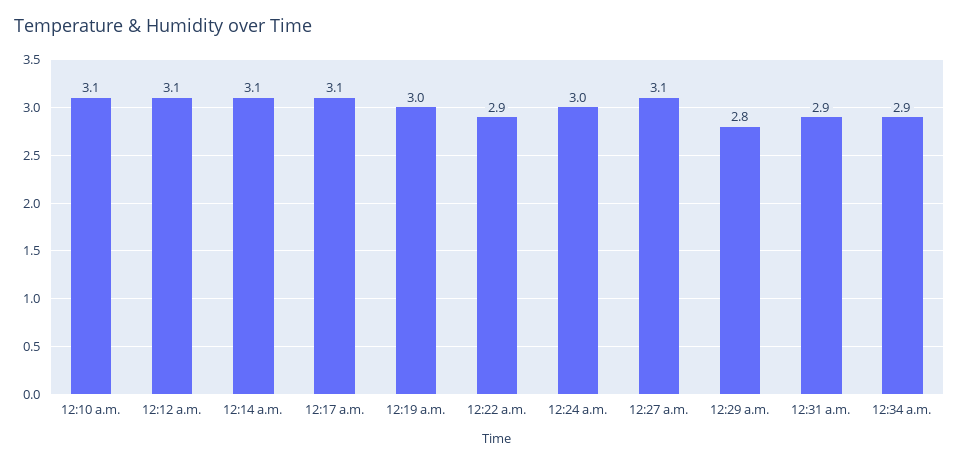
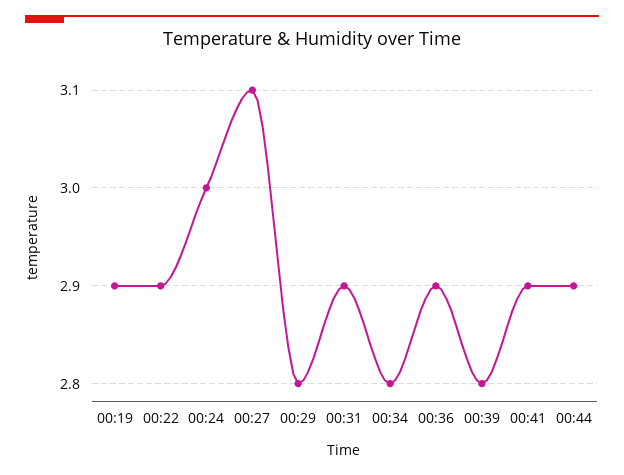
12:10 a.m.: 3.1 -> none
12:12 a.m.: 3.1 -> none
12:14 a.m.: 3.1 -> none
12:17 a.m.: 3.1 -> none
12:19 a.m.: 3 -> 2.9
12:34 a.m.: 2.9 -> 2.8
00:36: none -> 2.9
00:39: none -> 2.8
00:41: none -> 2.9
00:44: none -> 2.9

